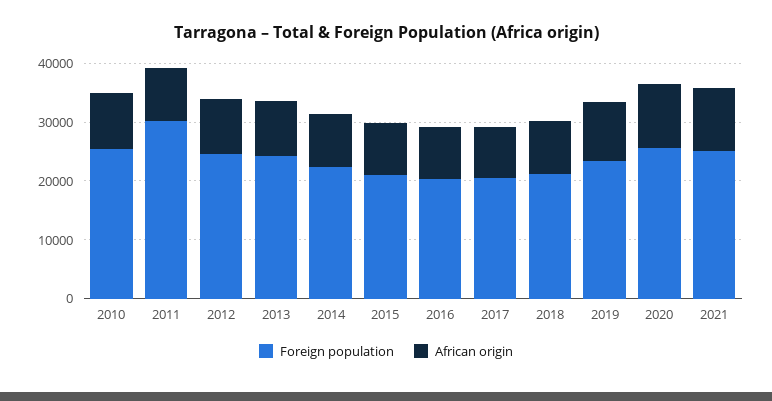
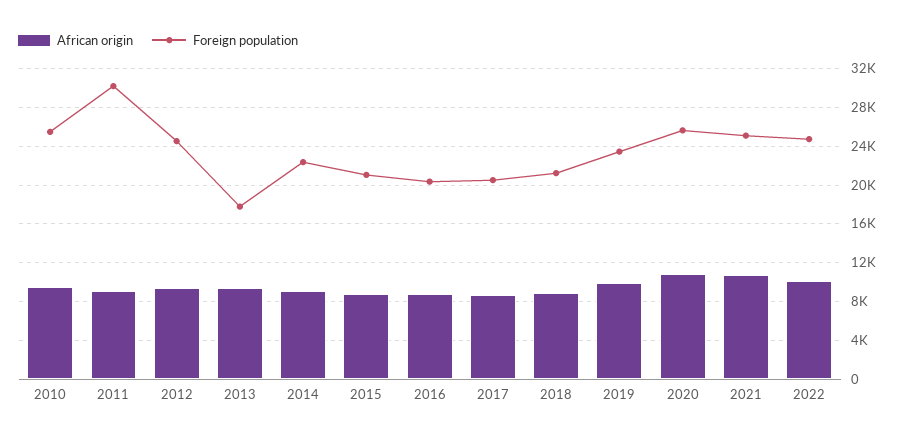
Foreign population, 2013: 24000 -> 18000
African origin, 2022: none -> 10000
Foreign population, 2022: none -> 25000

